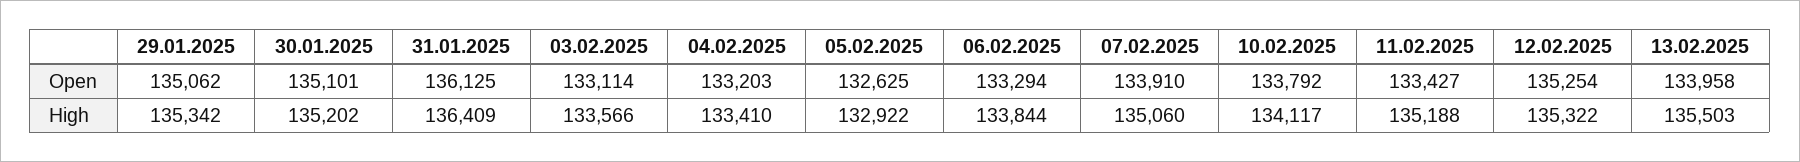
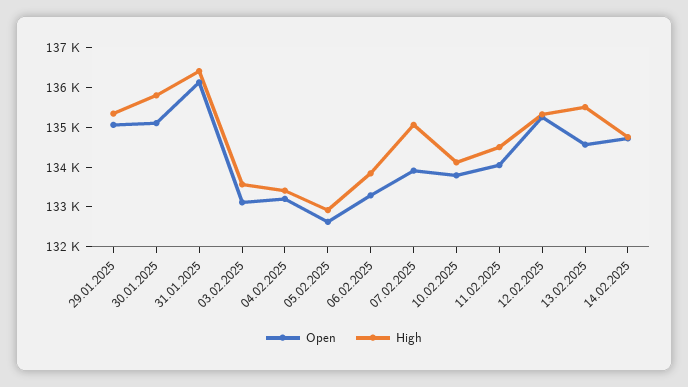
Open, 11.02.2025: 133427 -> 134000
Open, 13.02.2025: 133958 -> 134500
High, 30.01.2025: 135202 -> 135750
High, 11.02.2025: 135188 -> 134500
Open, 14.02.2025: none -> 134750
High, 14.02.2025: none -> 134750

